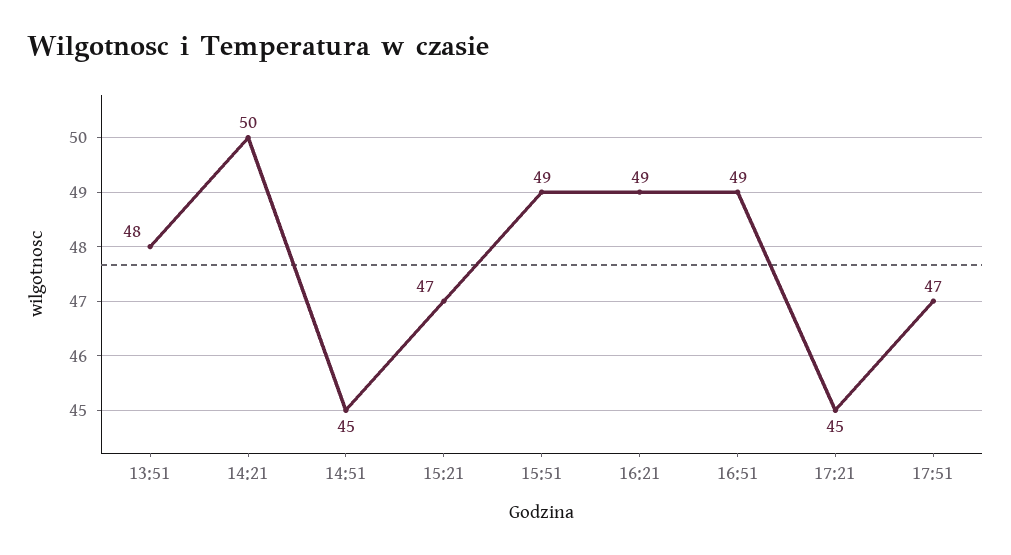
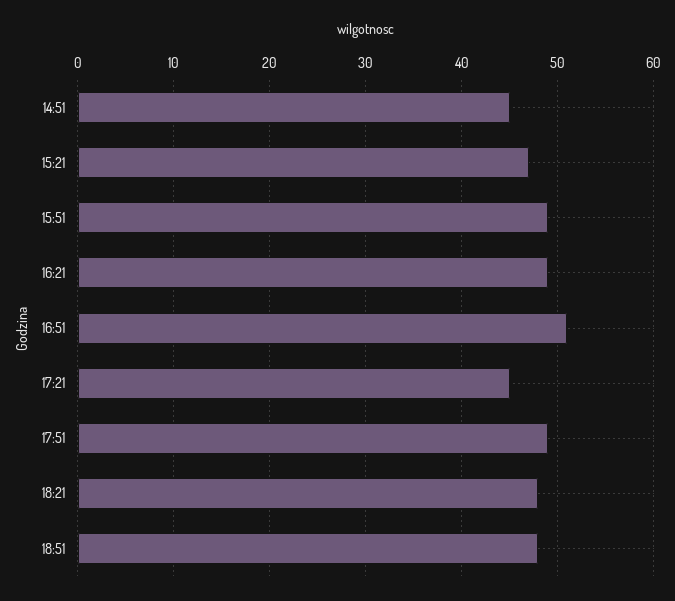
13:51: 48 -> none
14:21: 50 -> none
16:51: 49 -> 51
17:51: 47 -> 49
18:21: none -> 48
18:51: none -> 48

